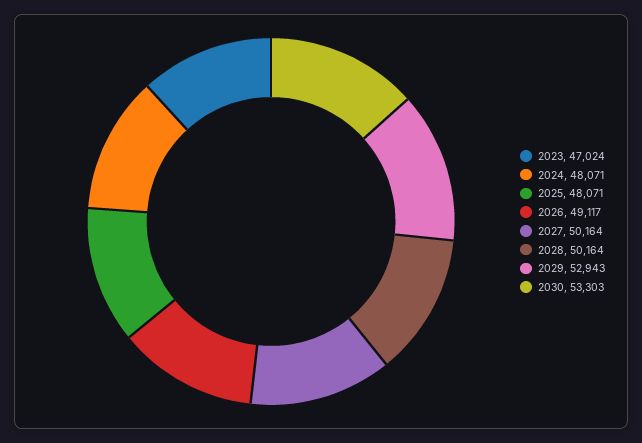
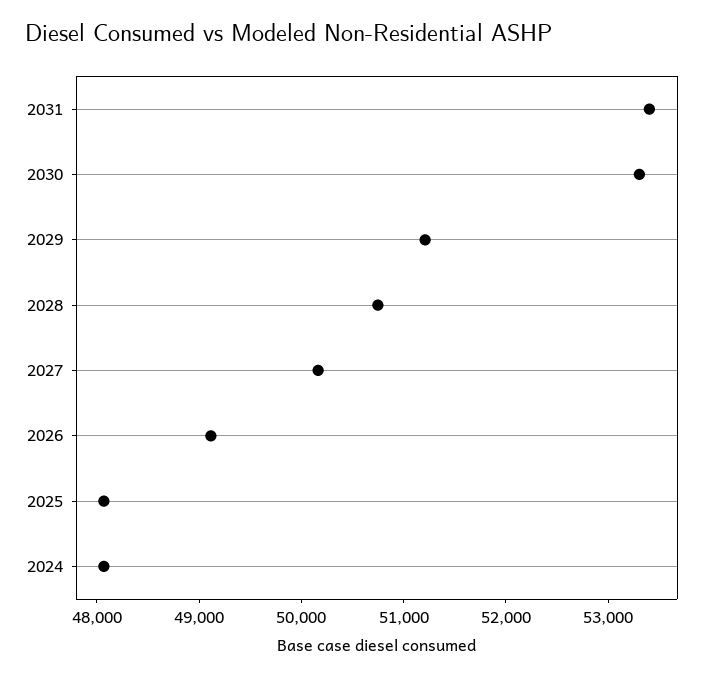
2023: 47024 -> none
2028: 50164 -> 50800
2029: 52943 -> 51200
2031: none -> 53400

